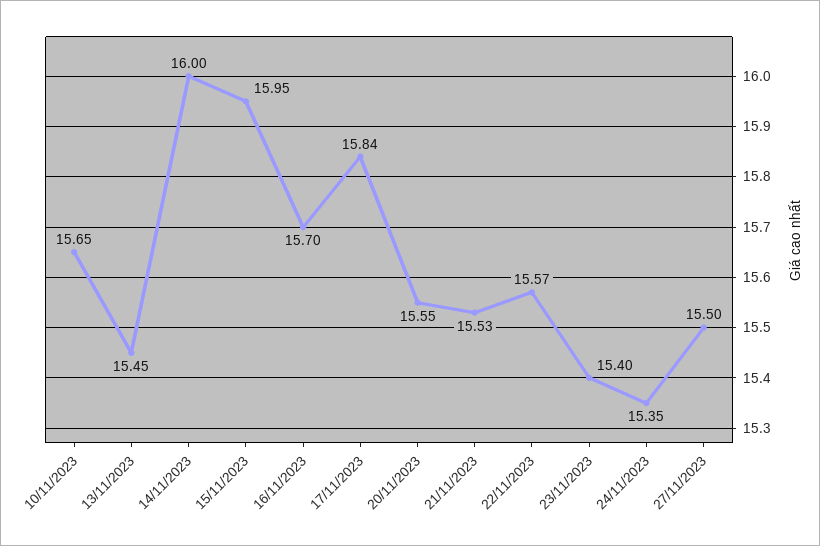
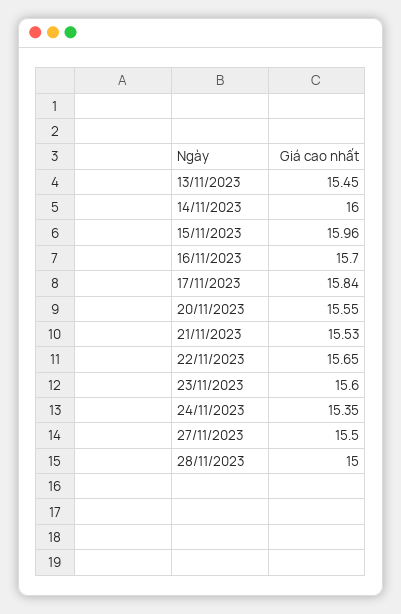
10/11/2023: 15.65 -> none
15/11/2023: 15.95 -> 15.96
22/11/2023: 15.57 -> 15.65
23/11/2023: 15.4 -> 15.6
28/11/2023: none -> 15

